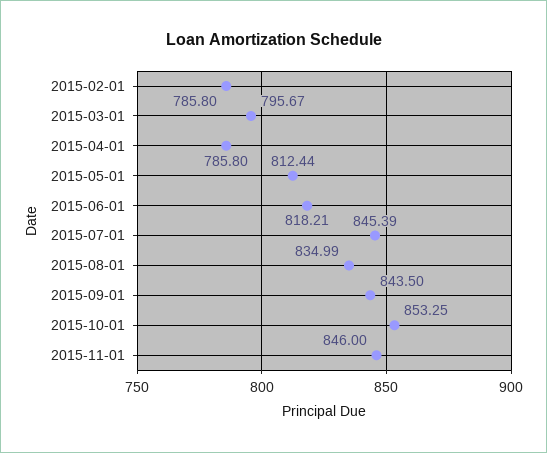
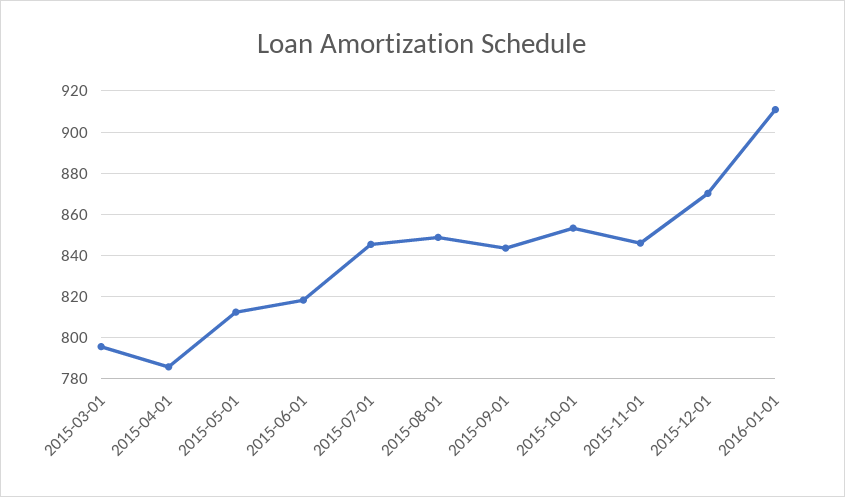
2015-02-01: 785.8 -> none
2015-08-01: 834.99 -> 850
2015-12-01: none -> 870
2016-01-01: none -> 910

